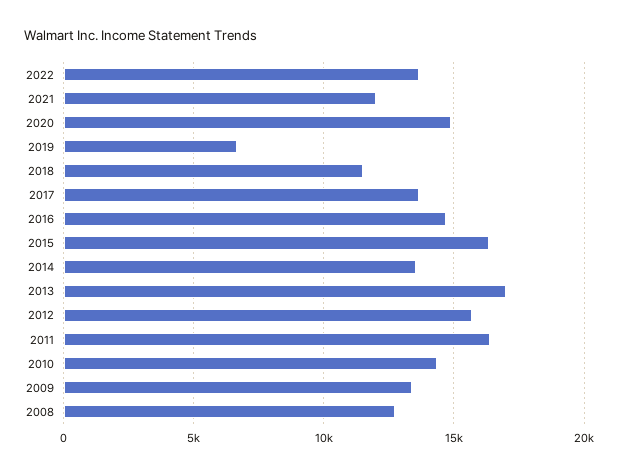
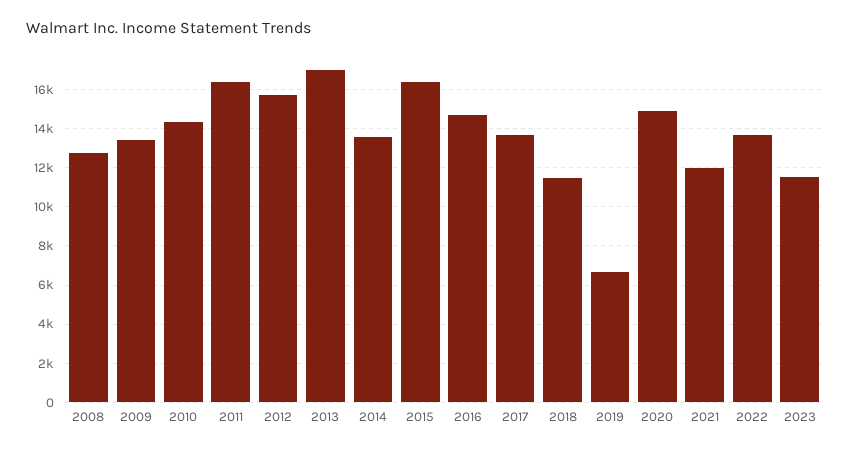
2023: none -> 11500

